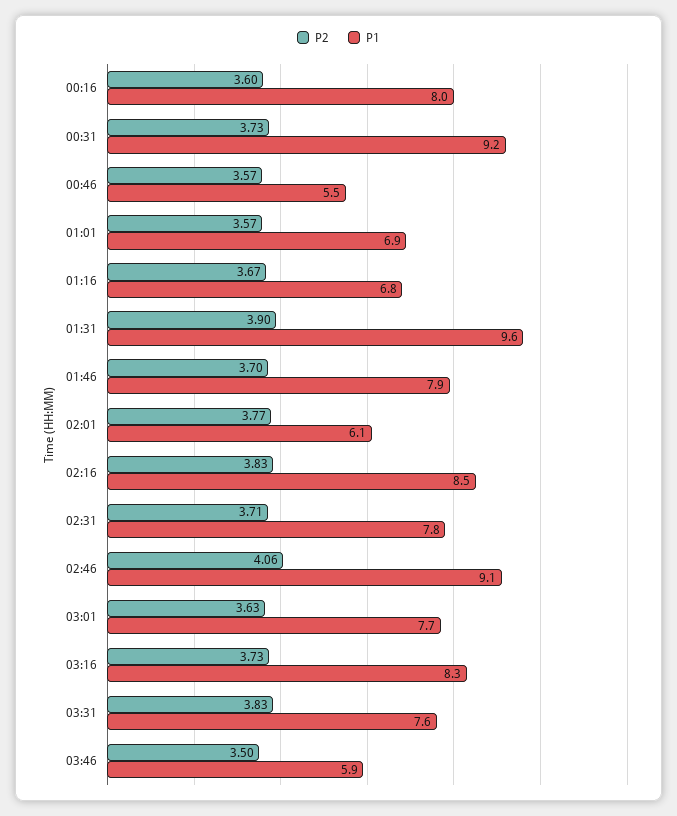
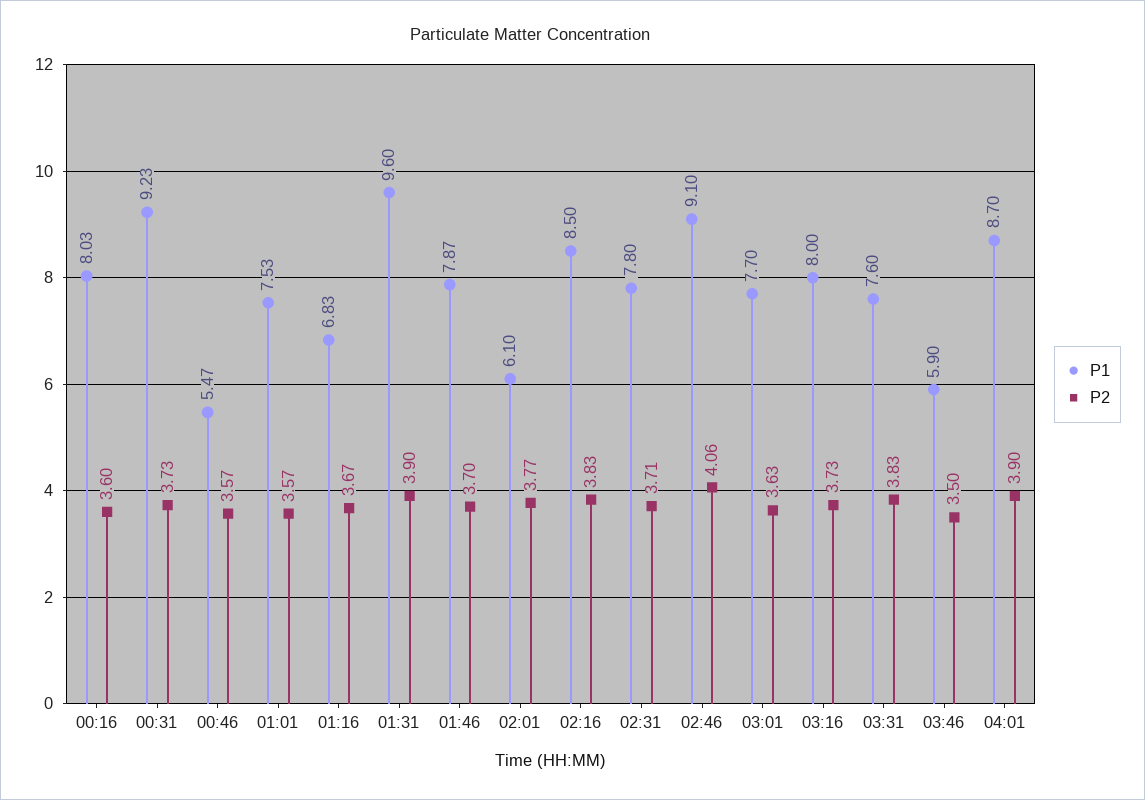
P1, 01:01: 6.9 -> 7.53
P1, 03:16: 8.3 -> 8
P1, 04:01: none -> 8.7
P2, 04:01: none -> 3.9

